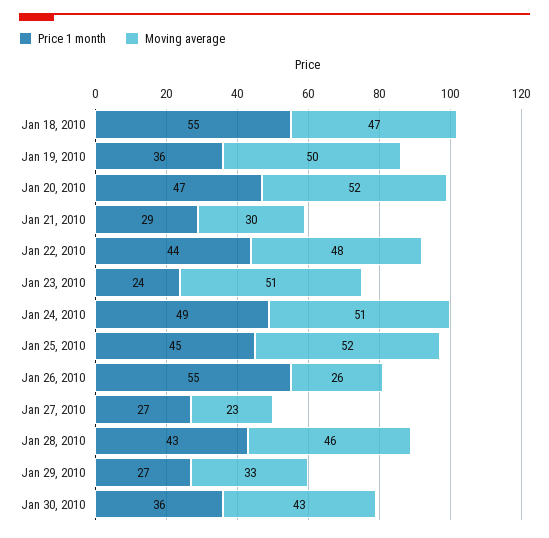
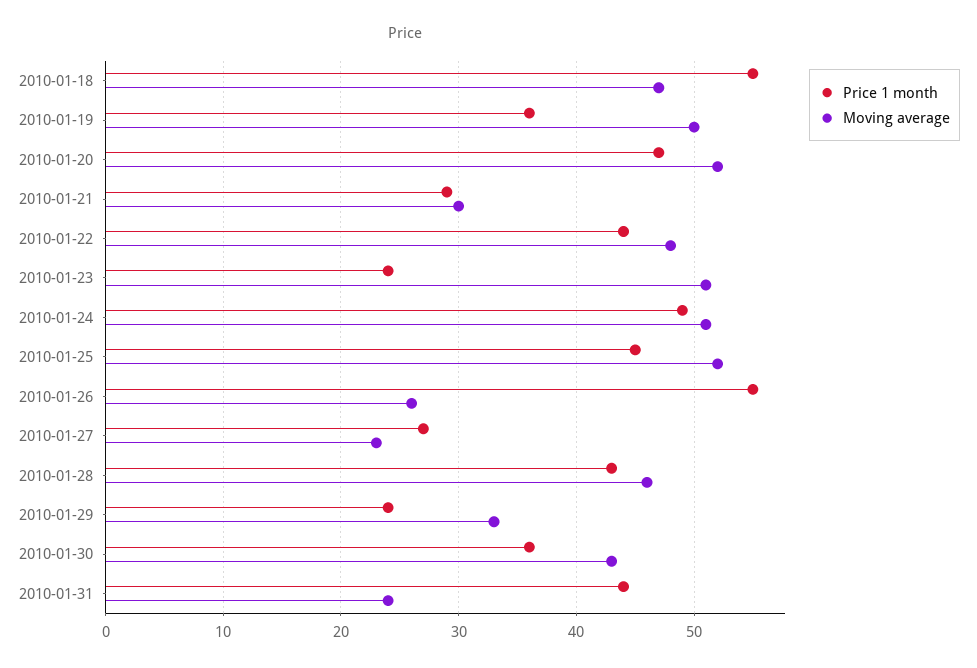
Price 1 month, Jan 29, 2010: 27 -> 24
Price 1 month, 2010-01-31: none -> 44
Moving average, 2010-01-31: none -> 24

